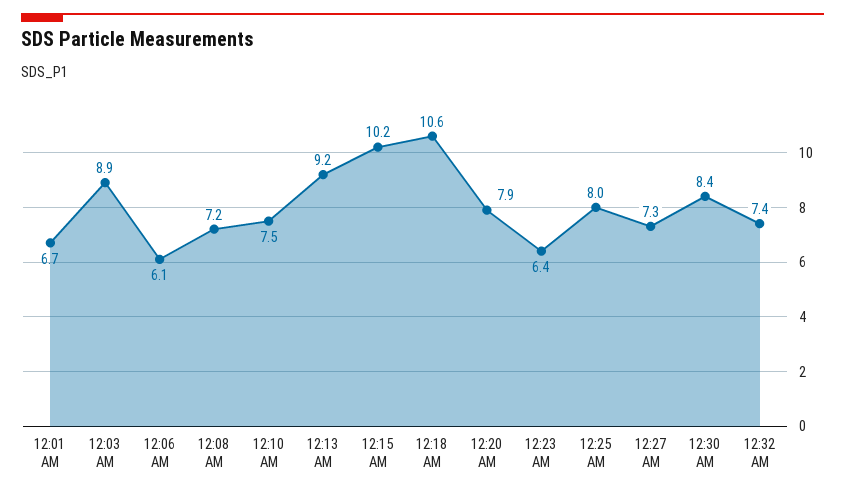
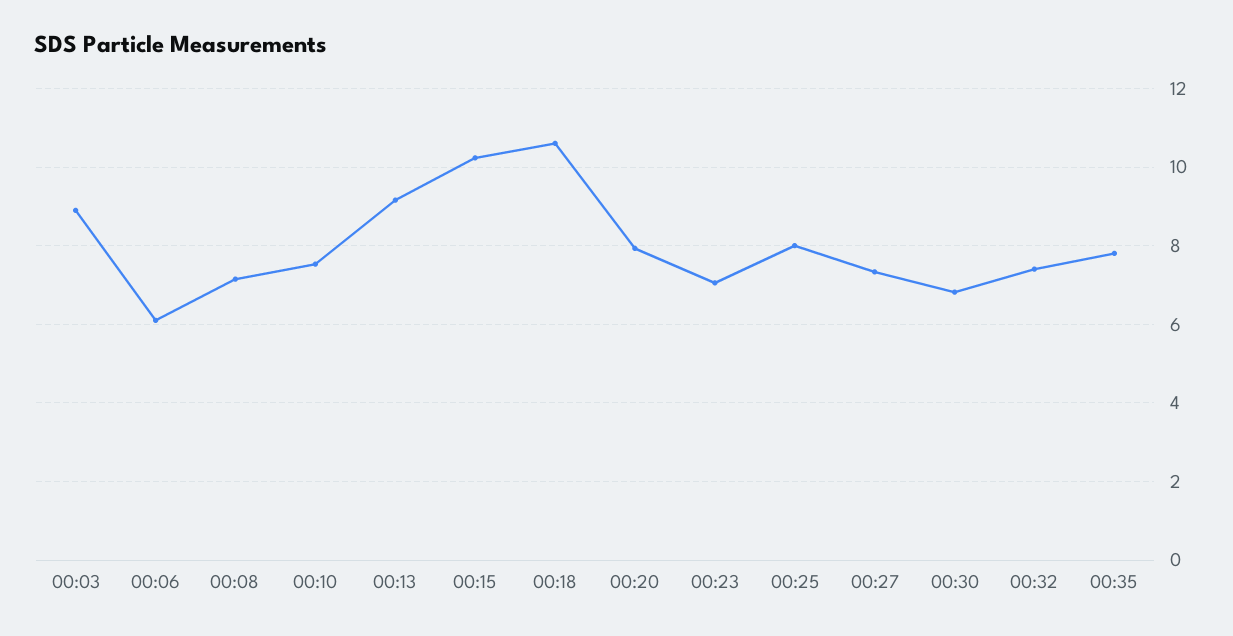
12:01 AM: 6.7 -> none
12:23 AM: 6.4 -> 7
12:30 AM: 8.4 -> 6.8
00:35: none -> 7.8

